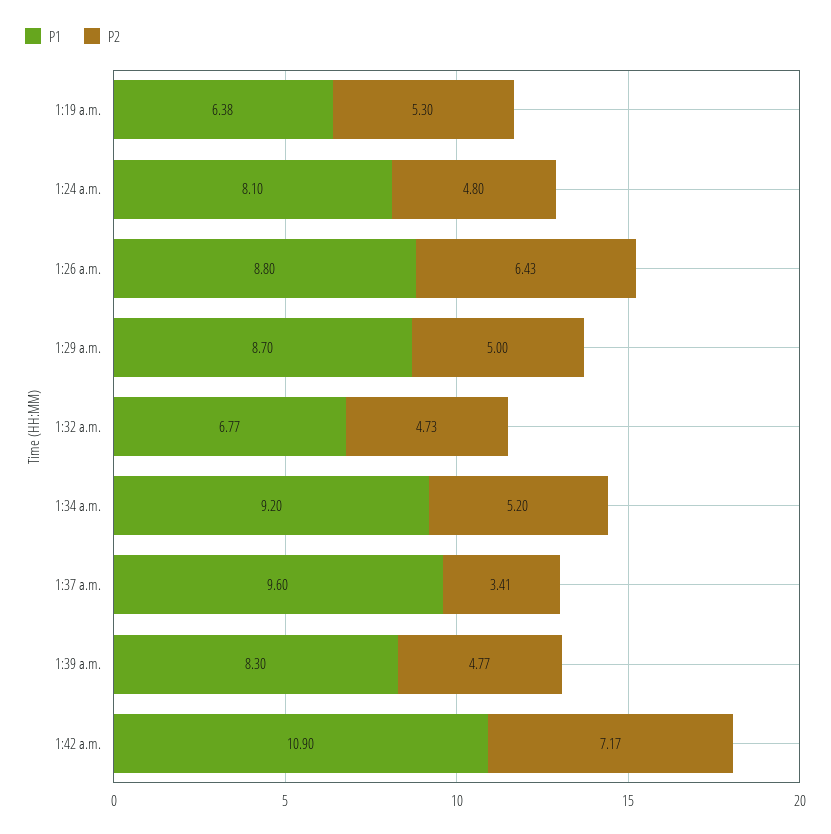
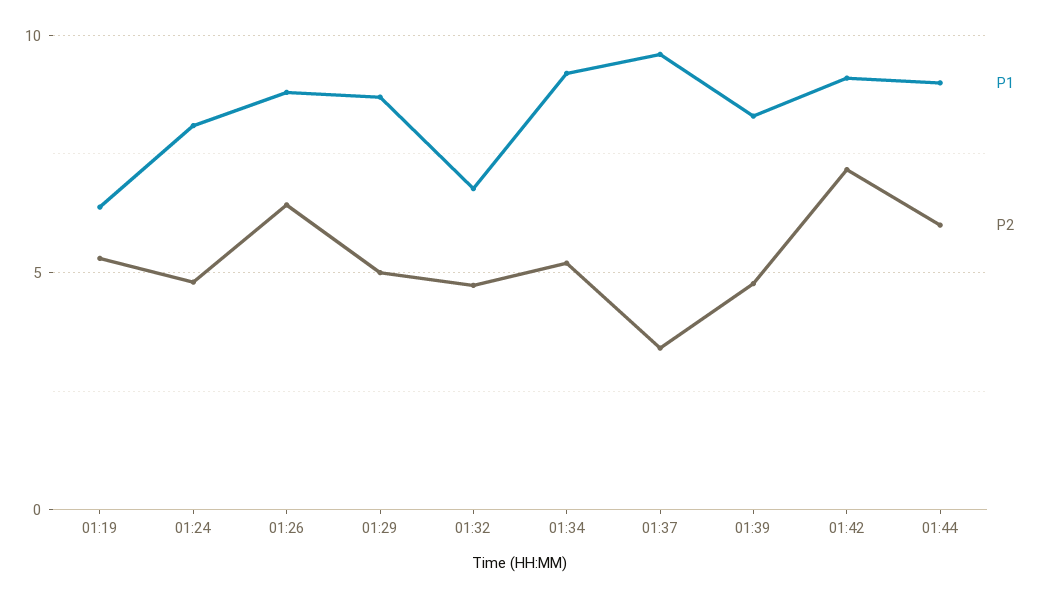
P1, 1:42 a.m.: 10.9 -> 9
P1, 01:44: none -> 9
P2, 01:44: none -> 6

